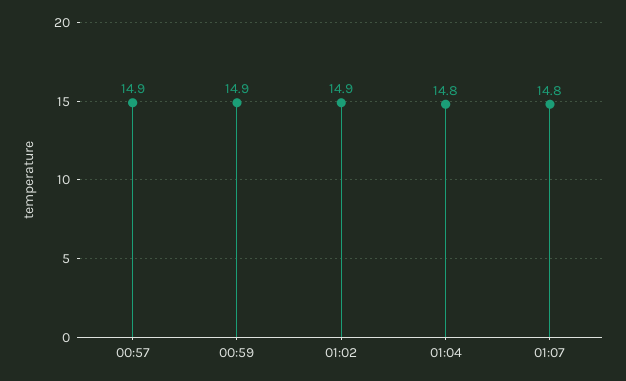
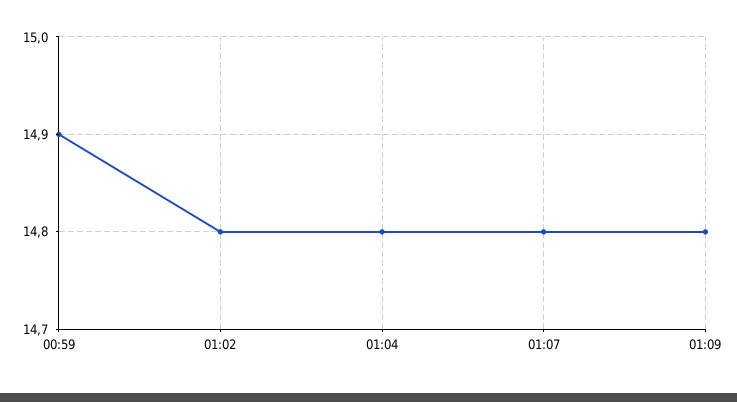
00:57: 14.9 -> none
01:02: 14.9 -> 14.8
01:09: none -> 14.8

